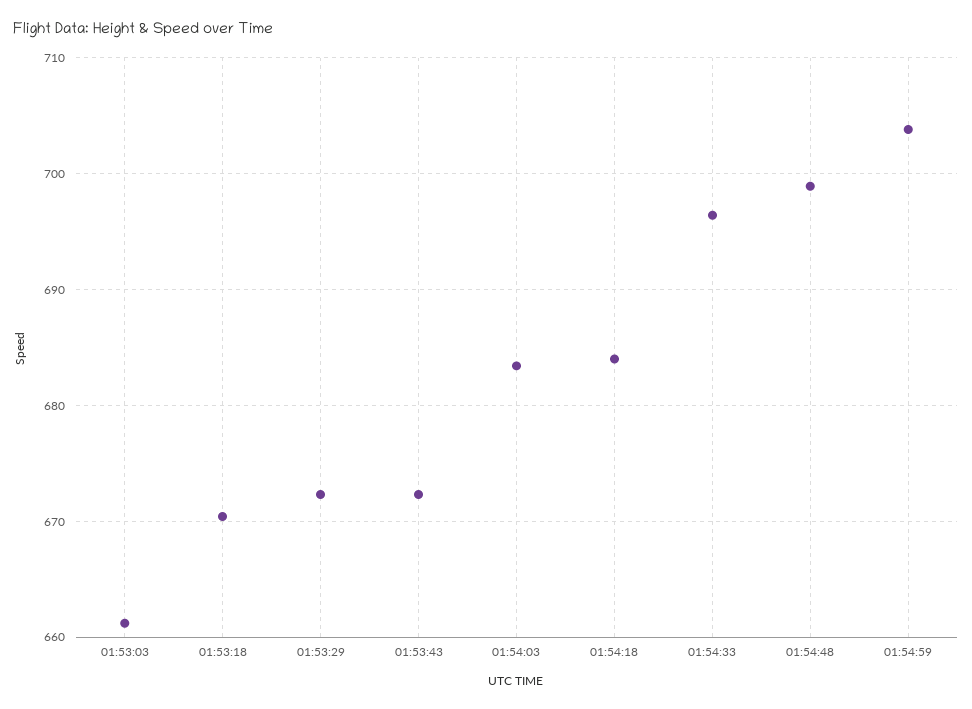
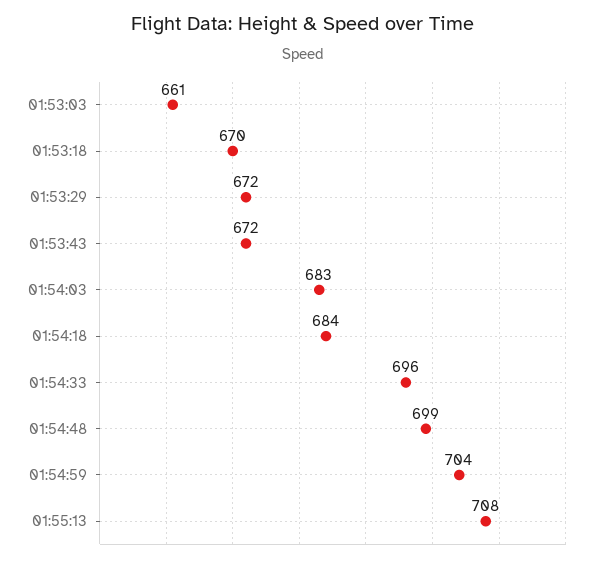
01:55:13: none -> 708

